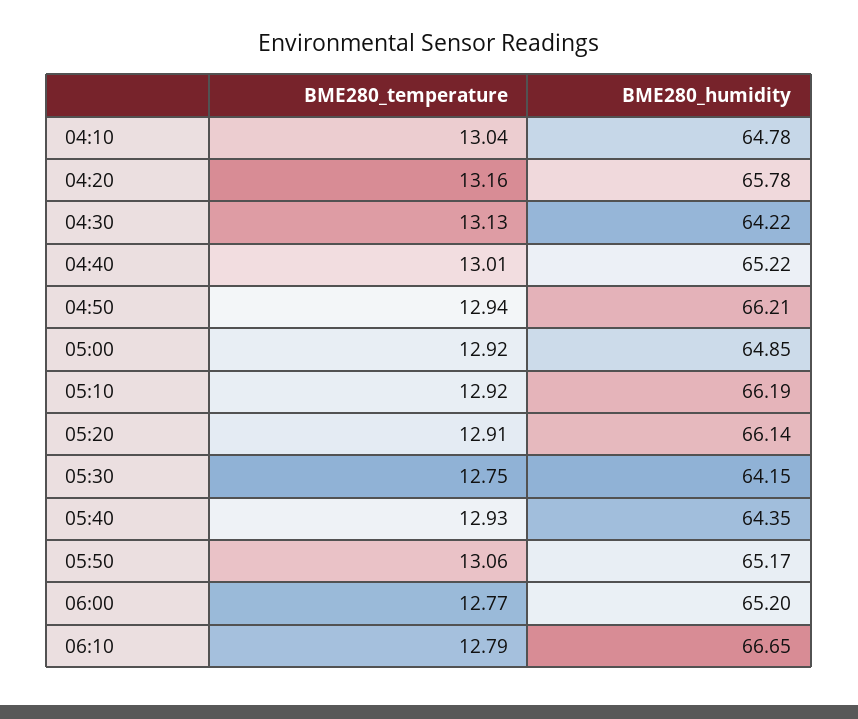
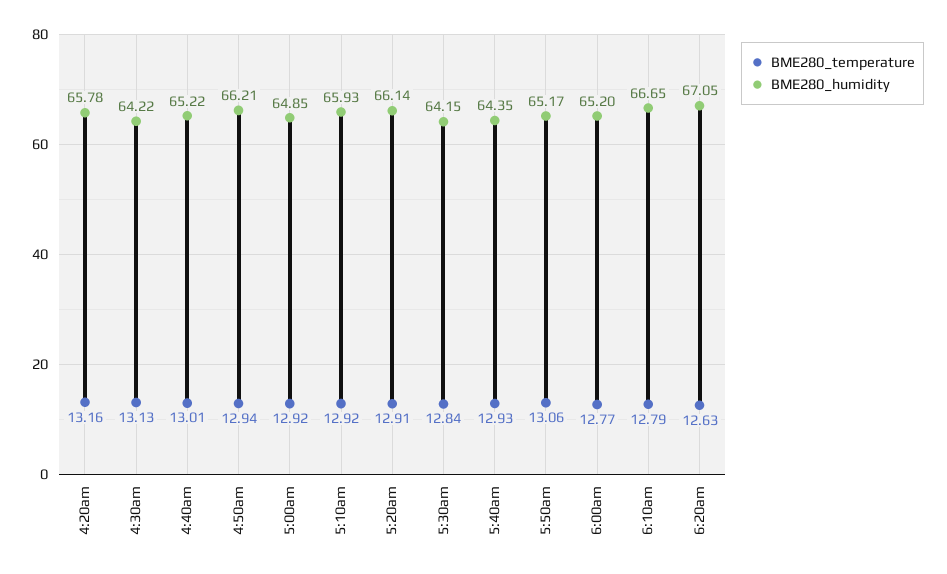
BME280_temperature, 04:10: 13.04 -> none
BME280_humidity, 04:10: 64.78 -> none
BME280_humidity, 05:10: 66.19 -> 65.93
BME280_temperature, 05:30: 12.75 -> 12.84
BME280_temperature, 6:20am: none -> 12.63
BME280_humidity, 6:20am: none -> 67.05

